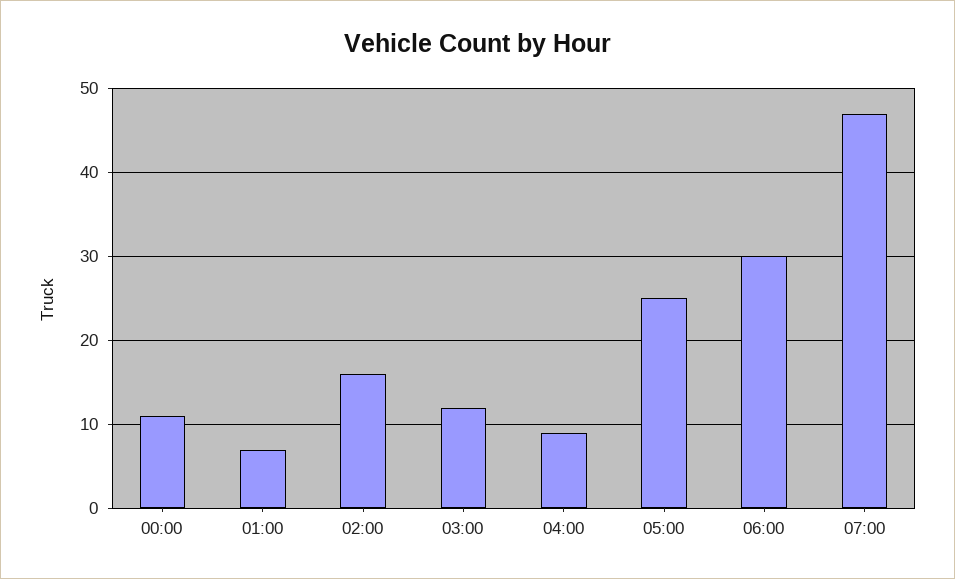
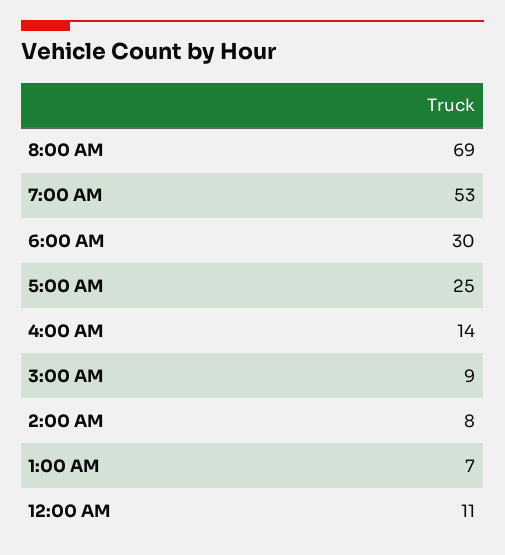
02:00: 16 -> 8
03:00: 12 -> 9
04:00: 9 -> 14
07:00: 47 -> 53
8:00 AM: none -> 69

